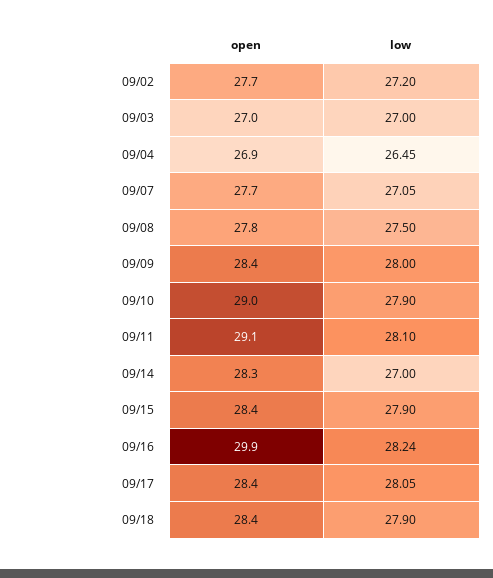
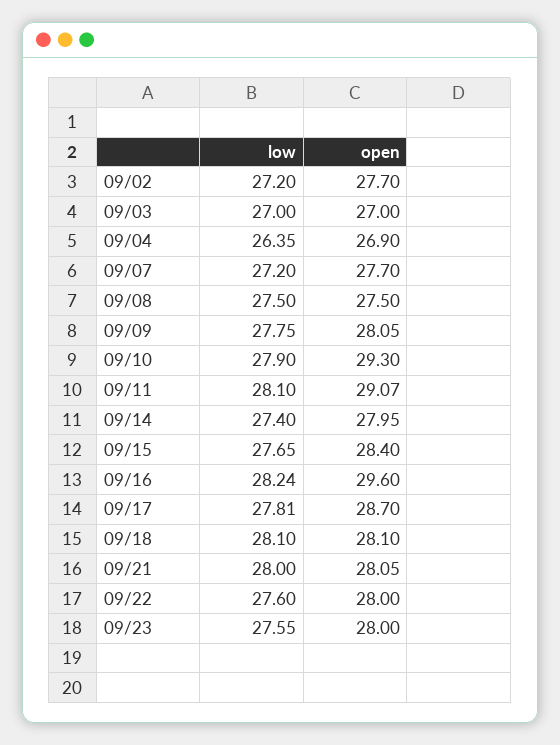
low, 09/04: 26.45 -> 26.35
low, 09/07: 27.05 -> 27.2
open, 09/08: 27.8 -> 27.5
open, 09/09: 28.4 -> 28.05
low, 09/09: 28 -> 27.75
open, 09/10: 29 -> 29.3
open, 09/14: 28.3 -> 27.95
low, 09/14: 27 -> 27.4
low, 09/15: 27.9 -> 27.65
open, 09/16: 29.9 -> 29.6
open, 09/17: 28.4 -> 28.7
low, 09/17: 28.05 -> 27.81
open, 09/18: 28.4 -> 28.1
low, 09/18: 27.9 -> 28.1
low, 09/21: none -> 28
open, 09/21: none -> 28.05
low, 09/22: none -> 27.6
open, 09/22: none -> 28
low, 09/23: none -> 27.55
open, 09/23: none -> 28

